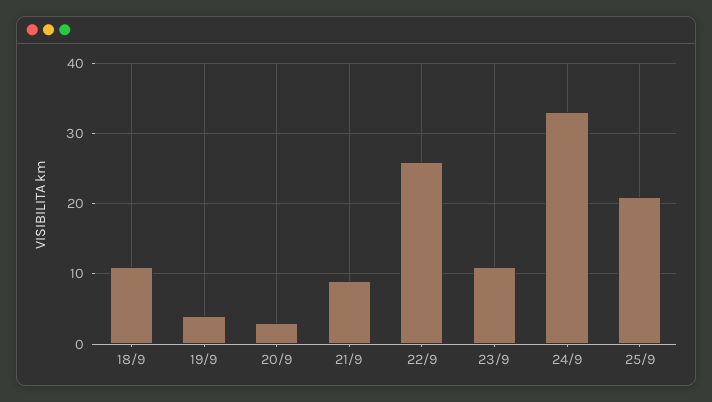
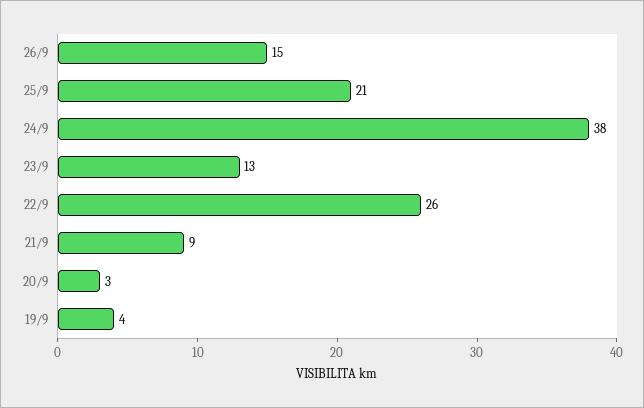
18/9: 11 -> none
23/9: 11 -> 13
24/9: 33 -> 38
26/9: none -> 15

